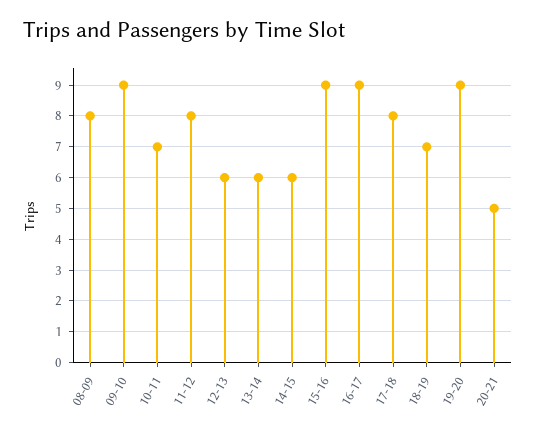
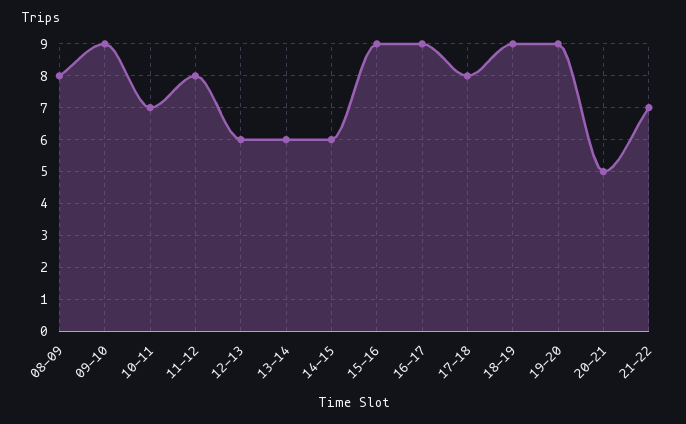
18-19: 7 -> 9
21-22: none -> 7

